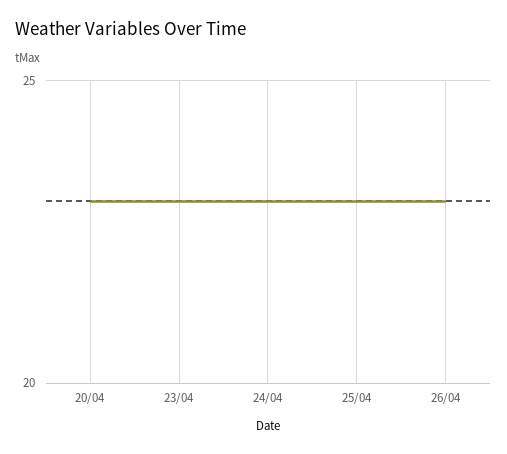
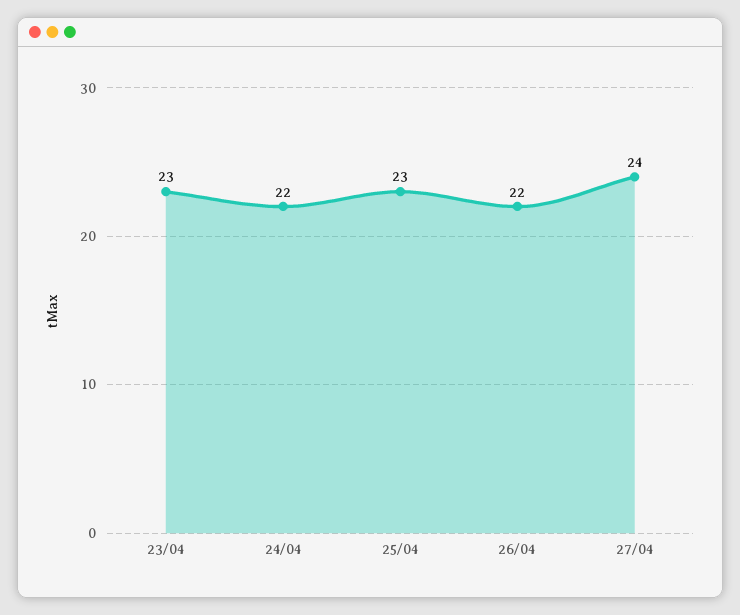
20/04: 23 -> none
24/04: 23 -> 22
26/04: 23 -> 22
27/04: none -> 24

